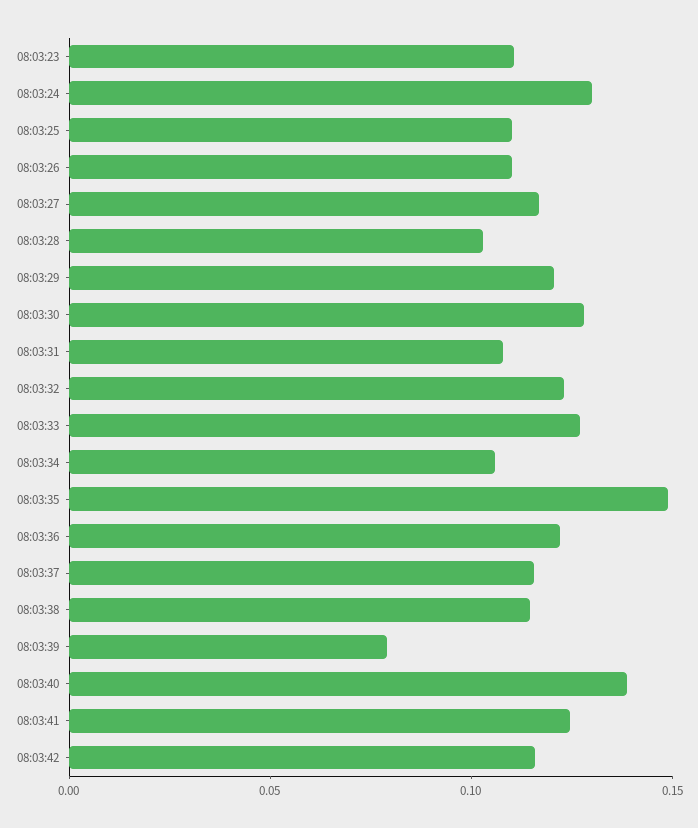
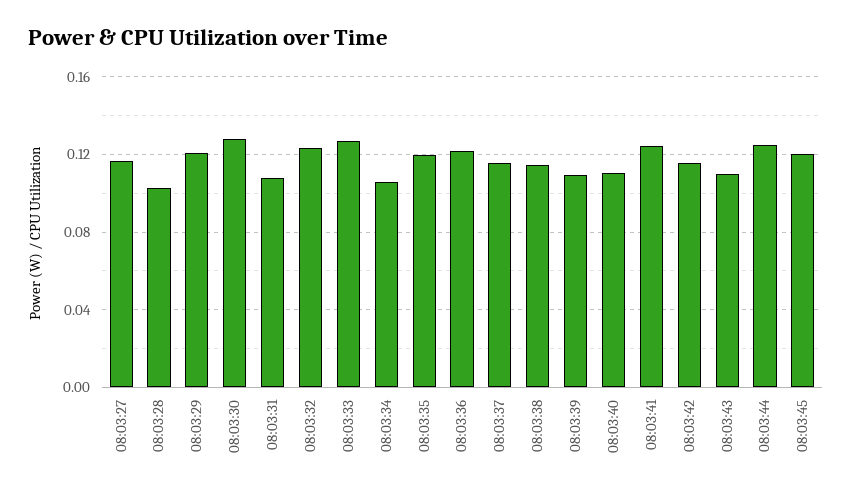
08:03:23: 0.11 -> none
08:03:24: 0.13 -> none
08:03:25: 0.11 -> none
08:03:26: 0.11 -> none
08:03:35: 0.15 -> 0.12
08:03:39: 0.08 -> 0.11
08:03:40: 0.14 -> 0.11
08:03:43: none -> 0.11
08:03:44: none -> 0.125
08:03:45: none -> 0.12

